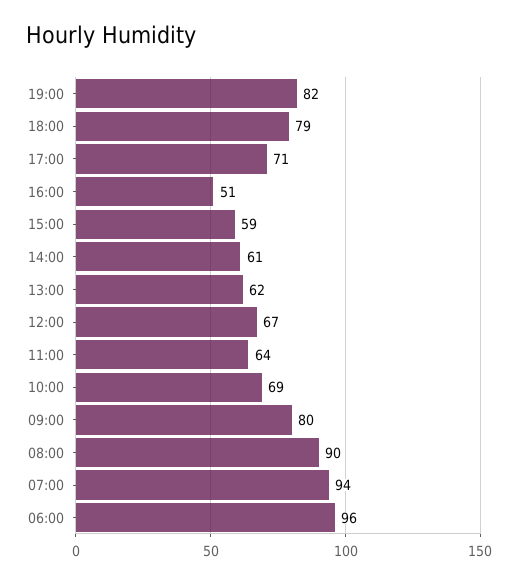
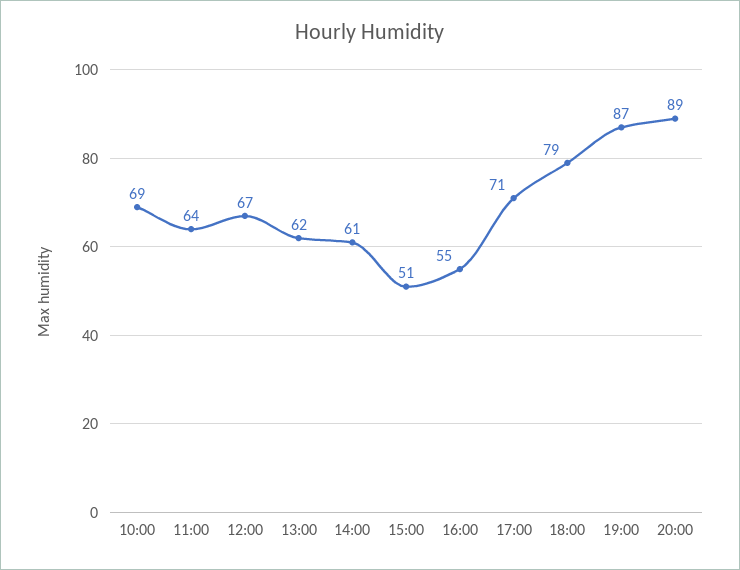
19:00: 82 -> 87
16:00: 51 -> 55
15:00: 59 -> 51
09:00: 80 -> none
08:00: 90 -> none
07:00: 94 -> none
06:00: 96 -> none
20:00: none -> 89

